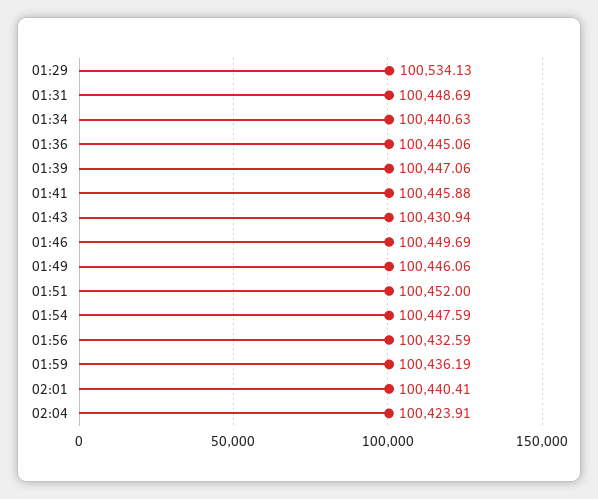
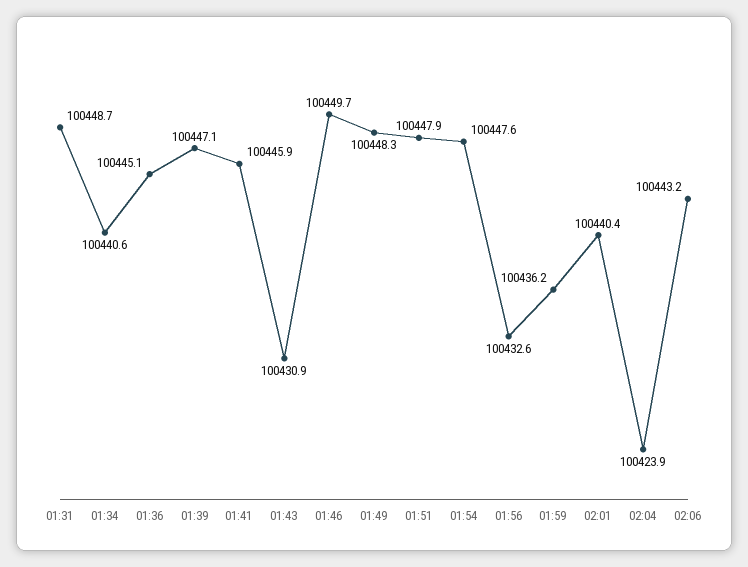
01:29: 100534.13 -> none
01:49: 100446.06 -> 100448.3
01:51: 100452 -> 100447.9
02:06: none -> 100443.2

